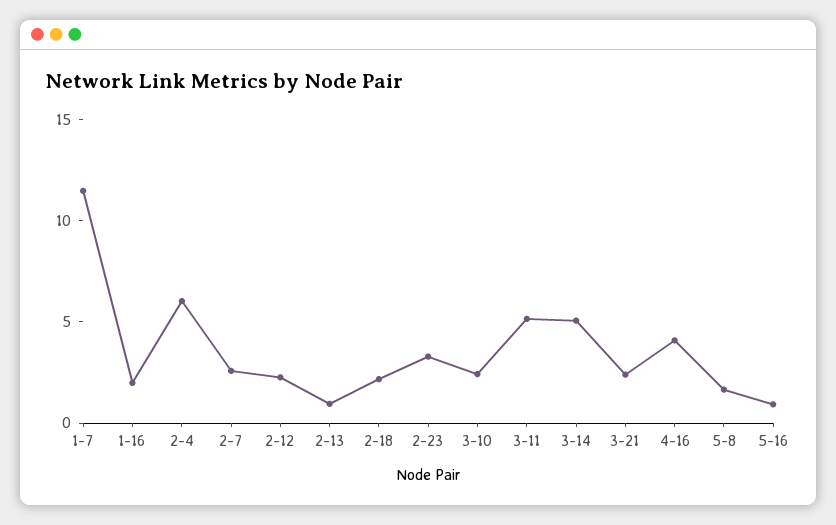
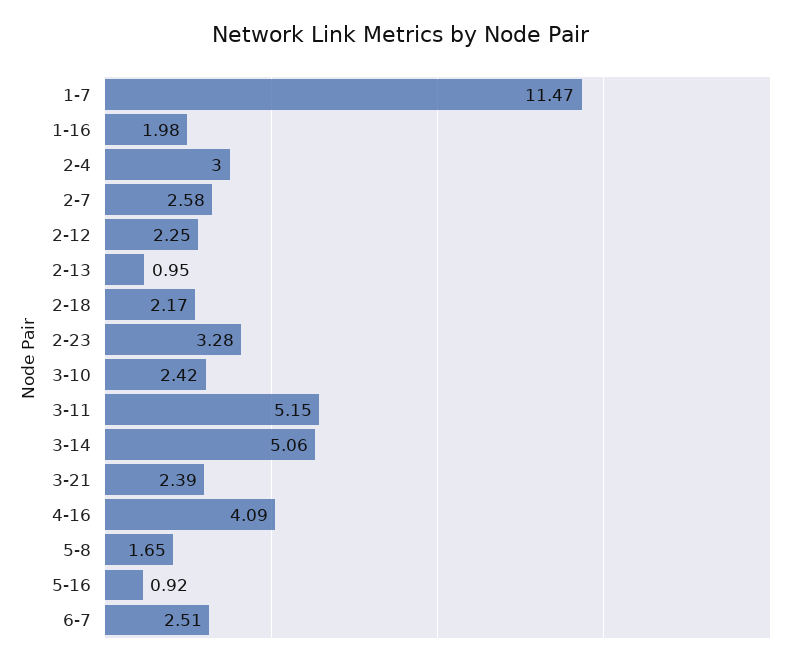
2-4: 6 -> 3
6-7: none -> 2.51

